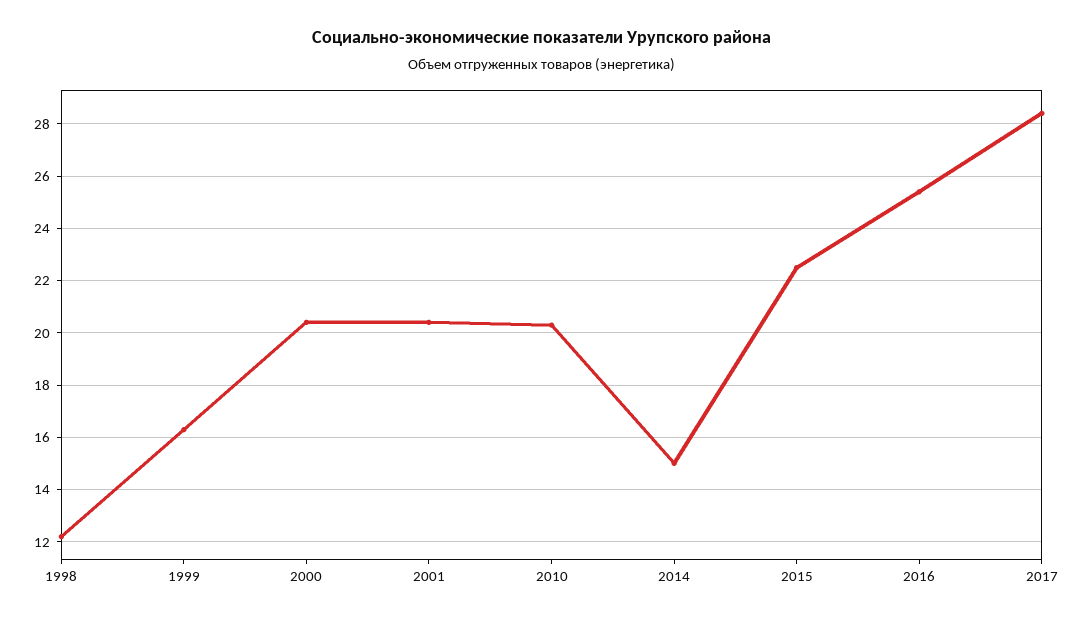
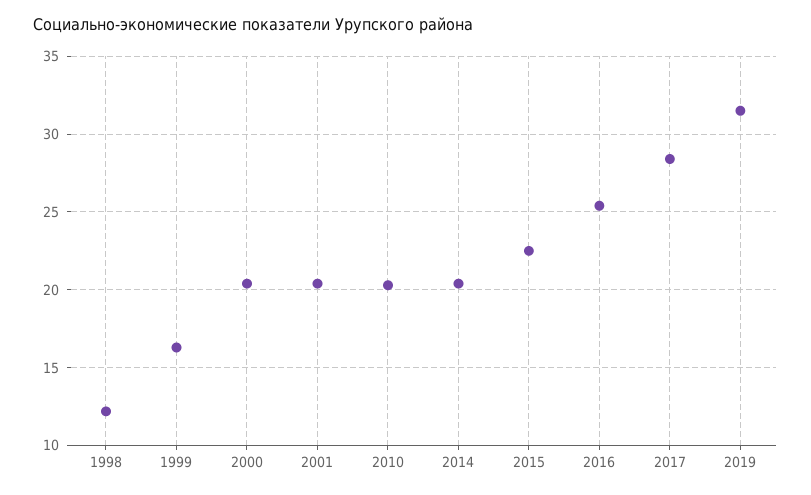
2014: 15 -> 20.5
2019: none -> 31.5

